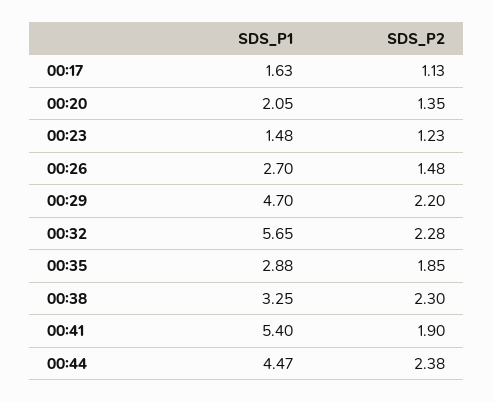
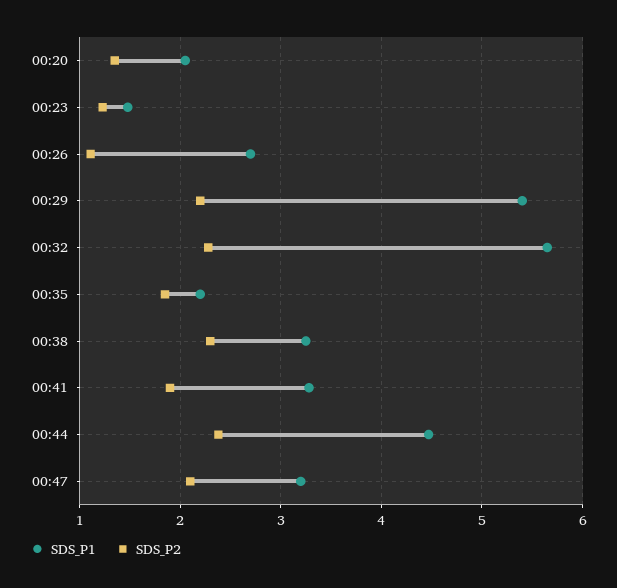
SDS_P1, 00:17: 1.63 -> none
SDS_P2, 00:17: 1.13 -> none
SDS_P2, 00:26: 1.48 -> 1.1
SDS_P1, 00:29: 4.7 -> 5.4
SDS_P1, 00:35: 2.88 -> 2.2
SDS_P1, 00:41: 5.4 -> 3.3
SDS_P1, 00:47: none -> 3.2
SDS_P2, 00:47: none -> 2.1

